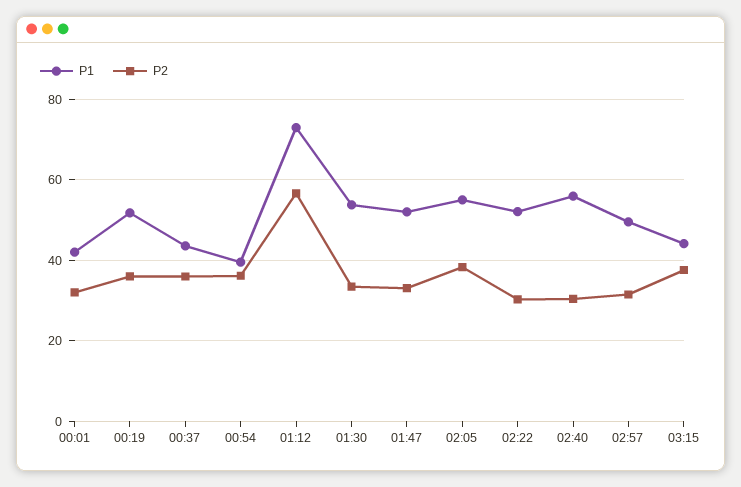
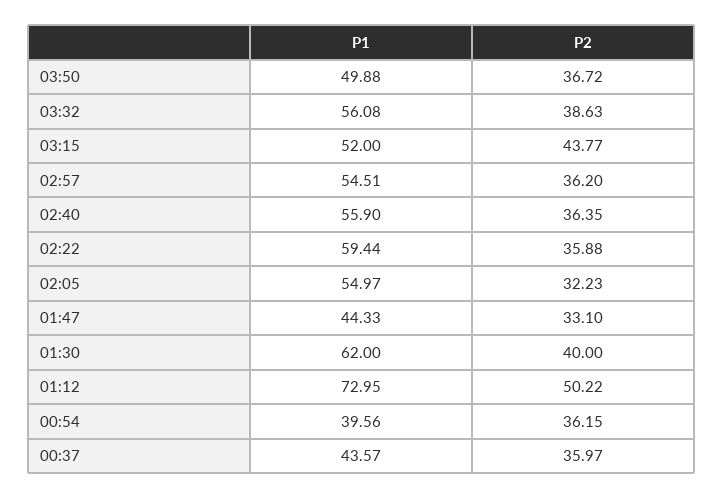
P1, 00:01: 42 -> none
P2, 00:01: 32 -> none
P1, 00:19: 52 -> none
P2, 00:19: 36 -> none
P2, 01:12: 56 -> 50.22
P1, 01:30: 54 -> 62
P2, 01:30: 34 -> 40
P1, 01:47: 52 -> 44.33
P2, 02:05: 38 -> 32.23
P1, 02:22: 52 -> 59.44
P2, 02:22: 30 -> 35.88
P2, 02:40: 30 -> 36.35
P1, 02:57: 50 -> 54.51
P2, 02:57: 32 -> 36.2
P1, 03:15: 44 -> 52
P2, 03:15: 38 -> 43.77
P1, 03:50: none -> 49.88
P2, 03:50: none -> 36.72
P1, 03:32: none -> 56.08
P2, 03:32: none -> 38.63

